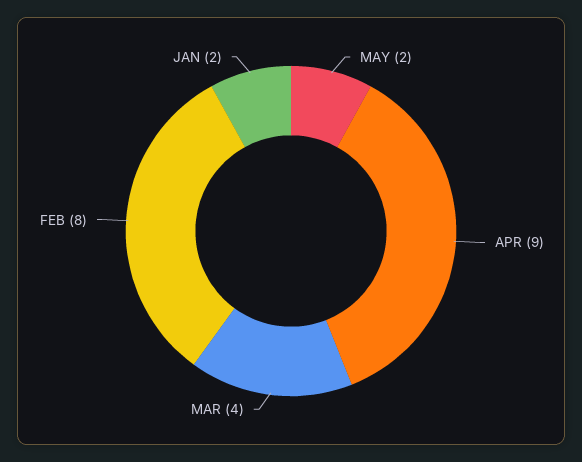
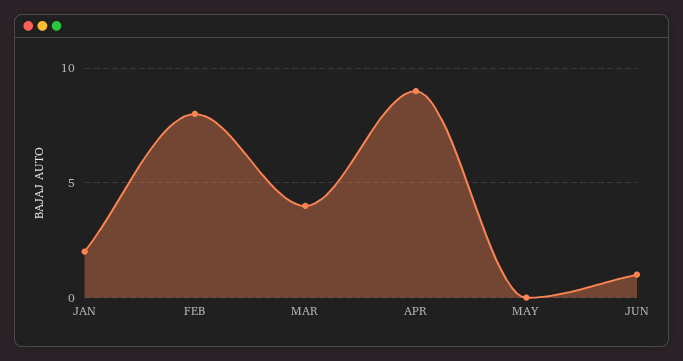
MAY: 2 -> 0
JUN: none -> 1

